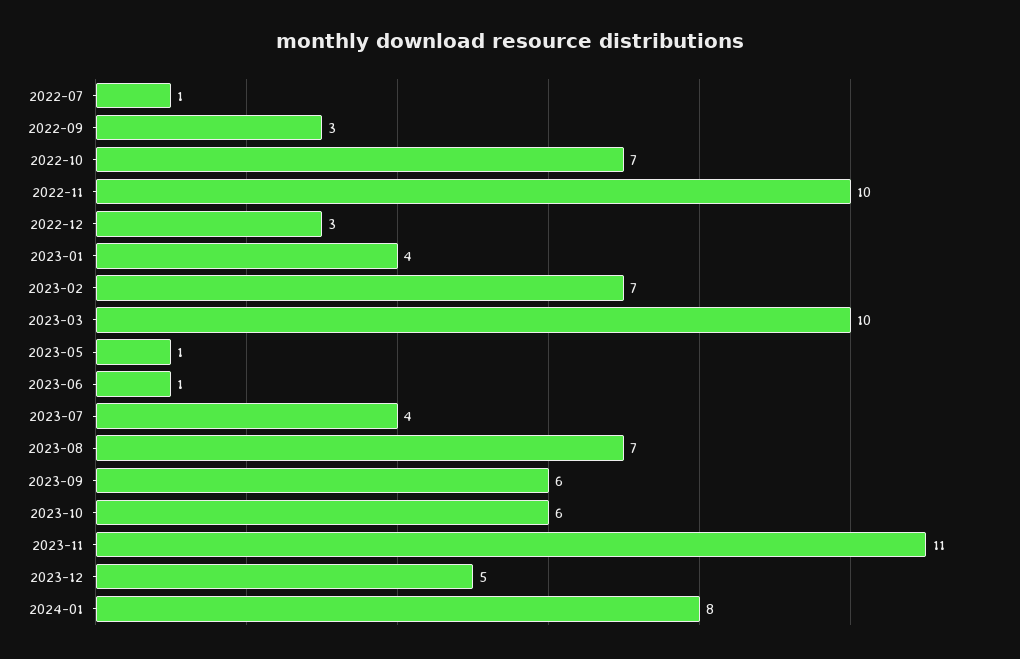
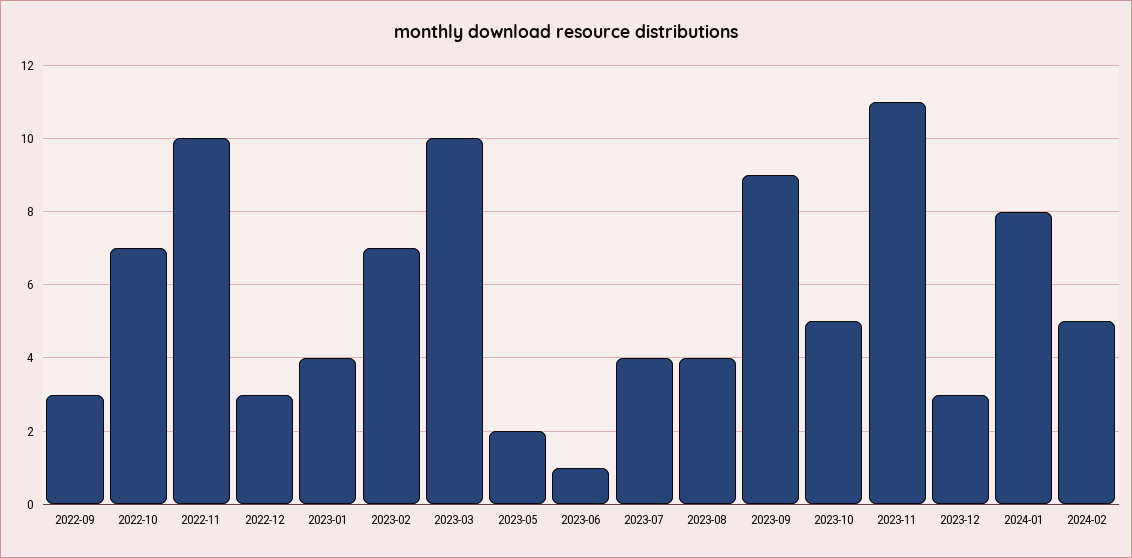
2022-07: 1 -> none
2023-05: 1 -> 2
2023-08: 7 -> 4
2023-09: 6 -> 9
2023-10: 6 -> 5
2023-12: 5 -> 3
2024-02: none -> 5

